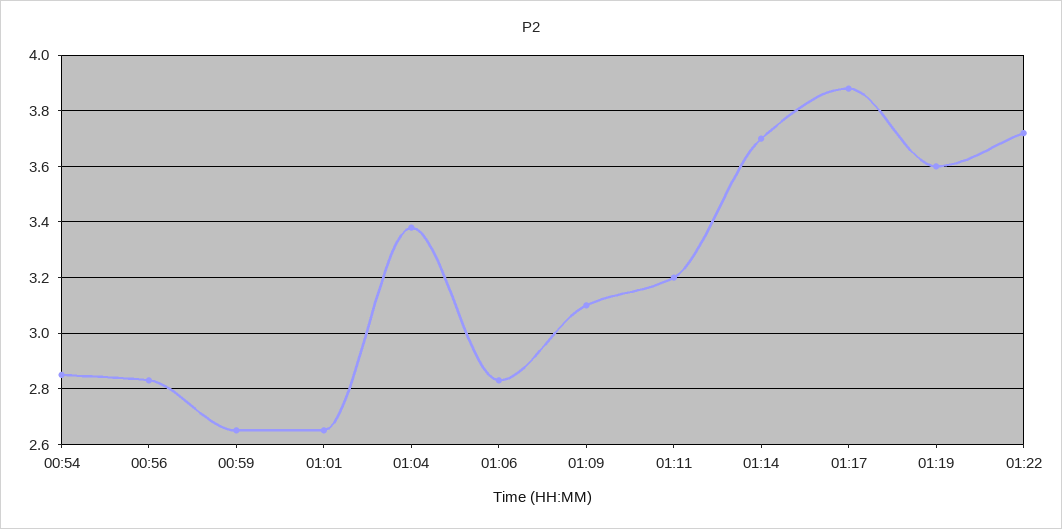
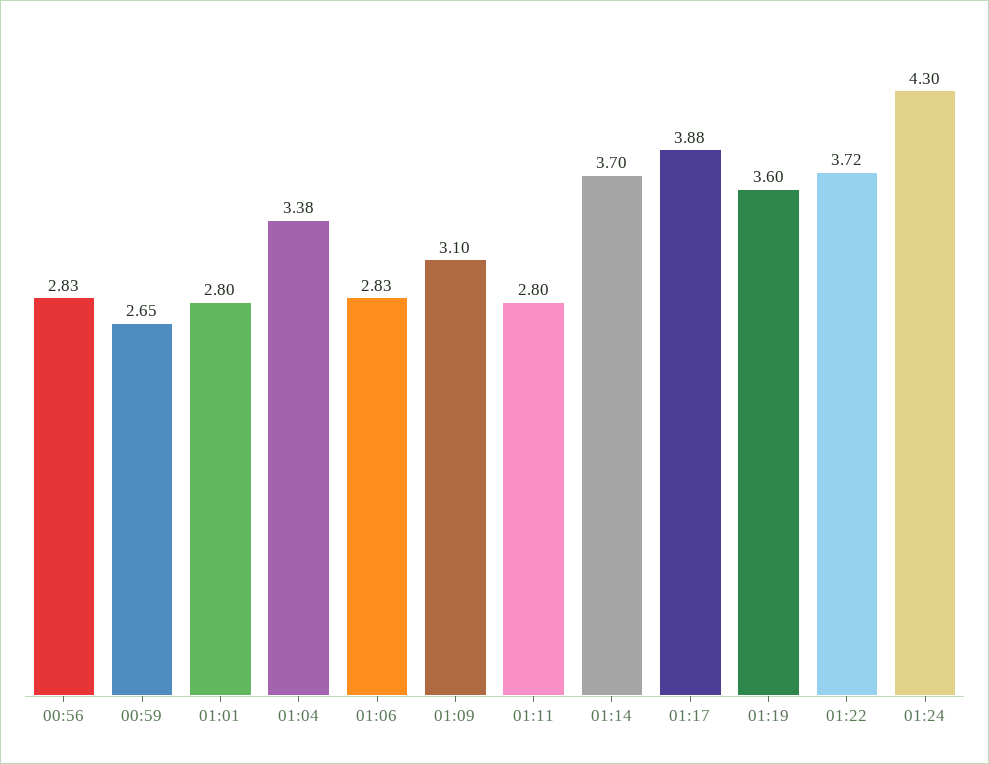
00:54: 2.85 -> none
01:01: 2.65 -> 2.8
01:11: 3.2 -> 2.8
01:24: none -> 4.3

